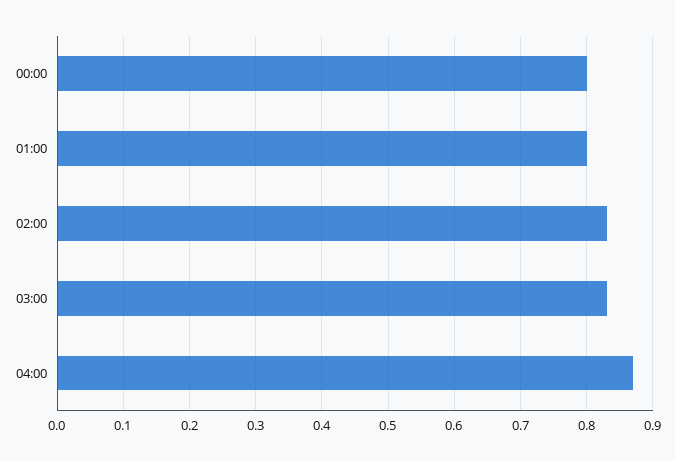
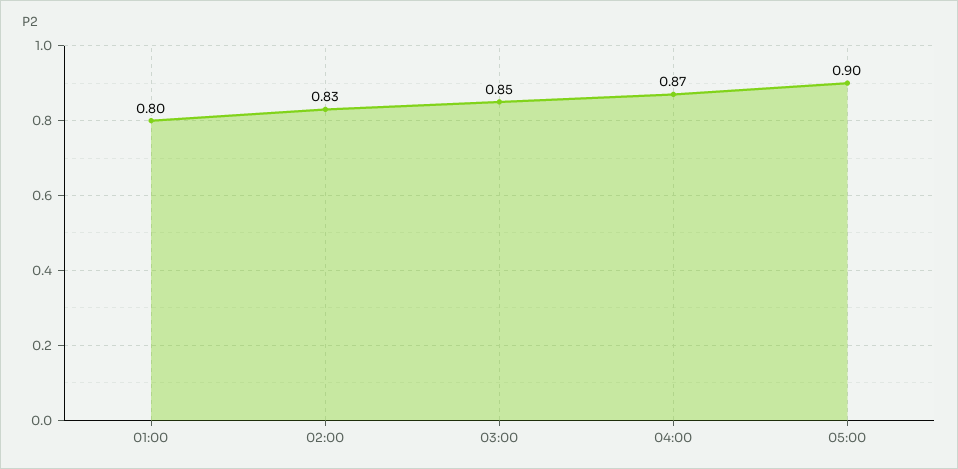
00:00: 0.8 -> none
03:00: 0.83 -> 0.85
05:00: none -> 0.9

